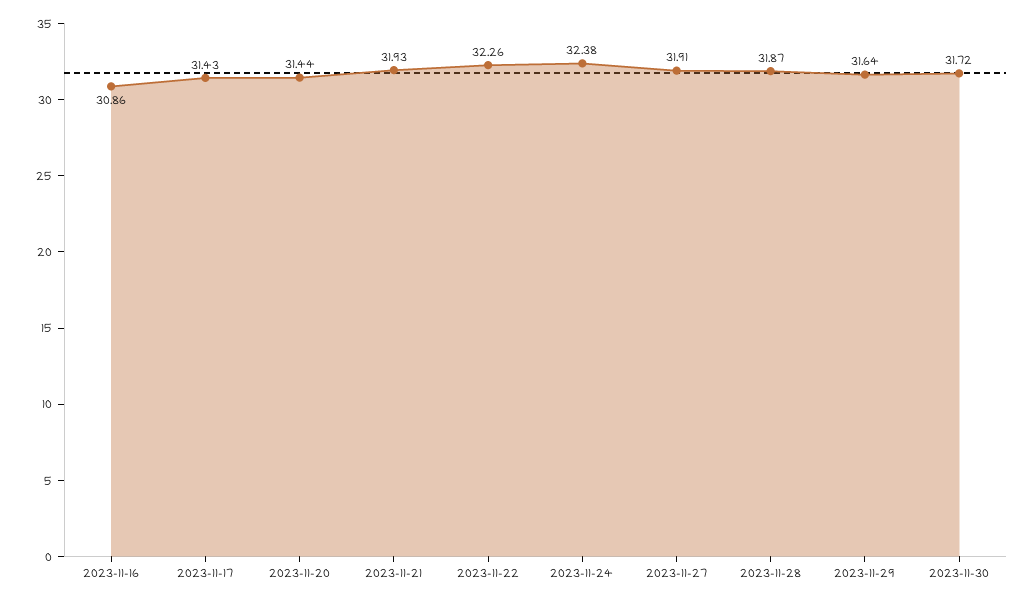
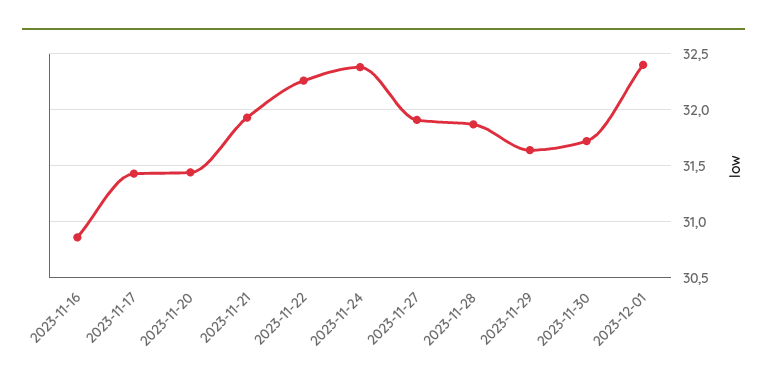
2023-12-01: none -> 32.4

